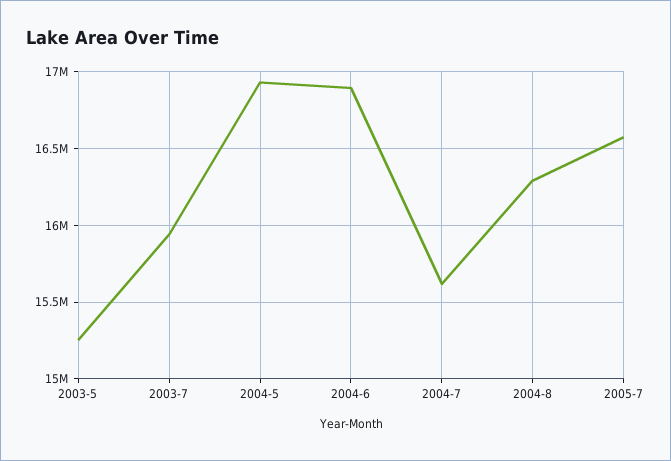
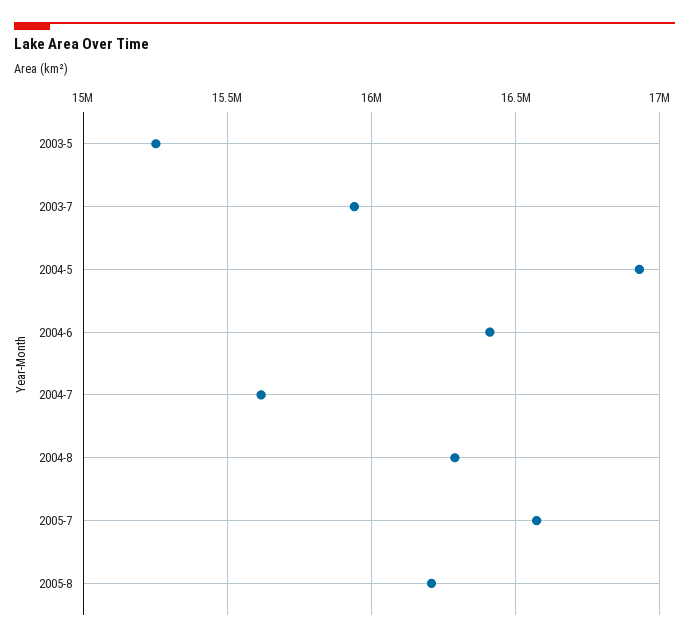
2004-6: 16900000 -> 16400000
2005-8: none -> 16200000

